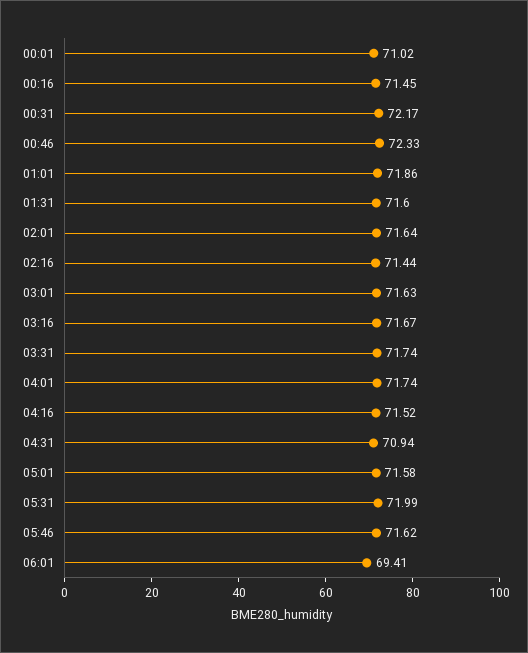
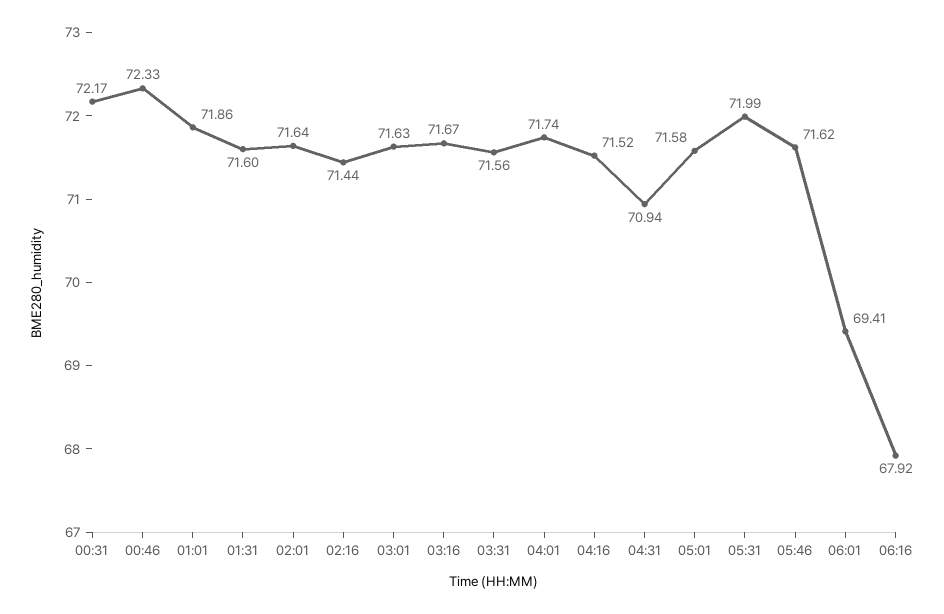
00:01: 71.02 -> none
00:16: 71.45 -> none
03:31: 71.74 -> 71.56
06:16: none -> 67.92

